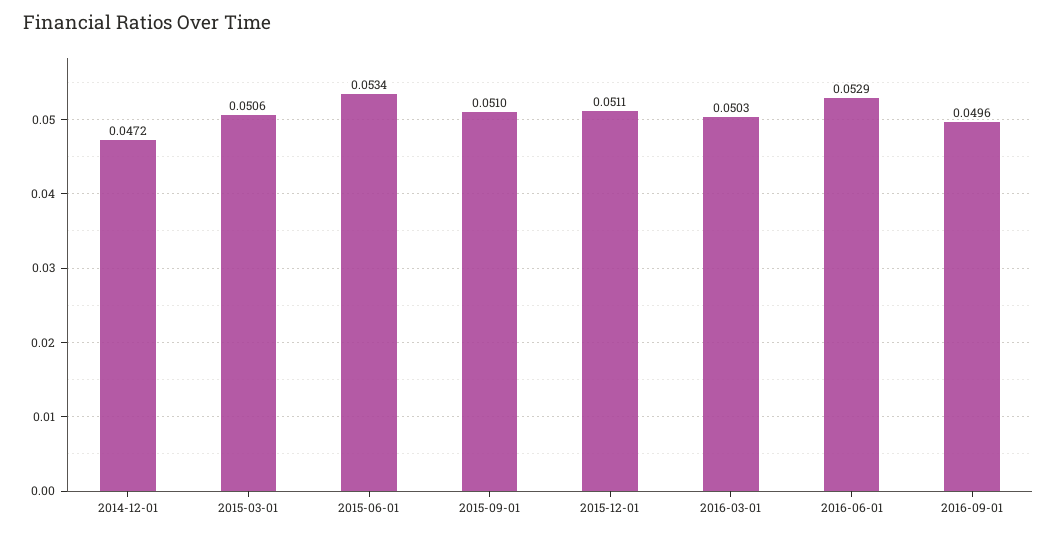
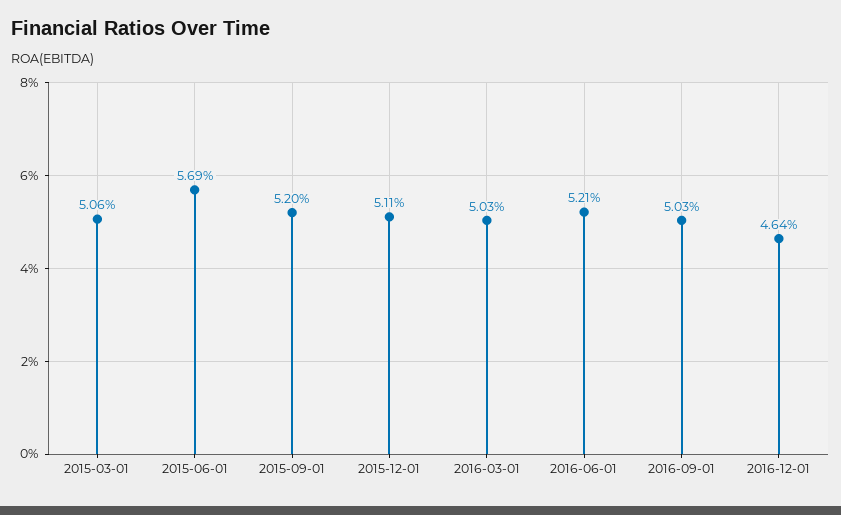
2014-12-01: 0.0472 -> none
2015-06-01: 0.0534 -> 0.0569
2015-09-01: 0.051 -> 0.052
2016-06-01: 0.0529 -> 0.0521
2016-09-01: 0.0496 -> 0.0503
2016-12-01: none -> 0.0464

